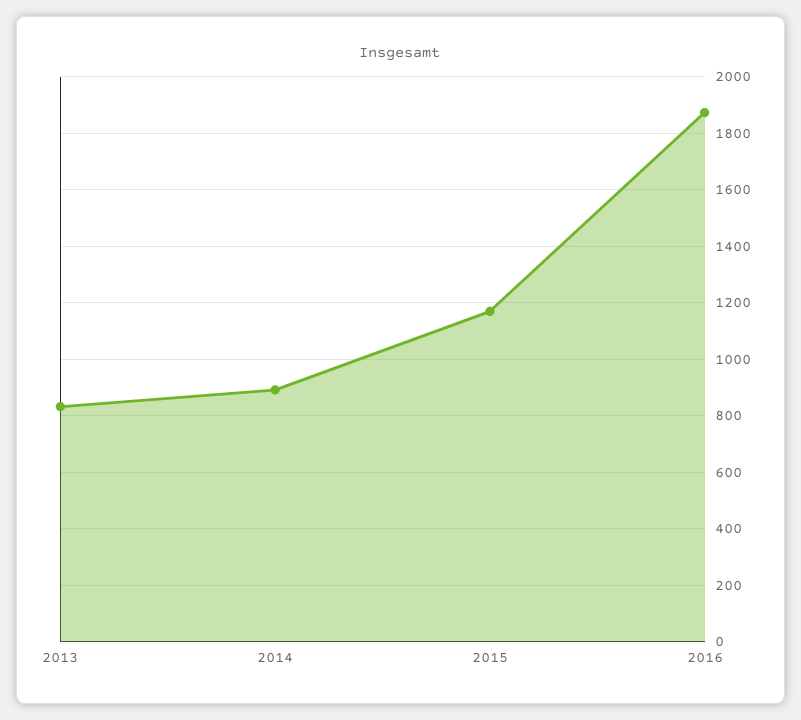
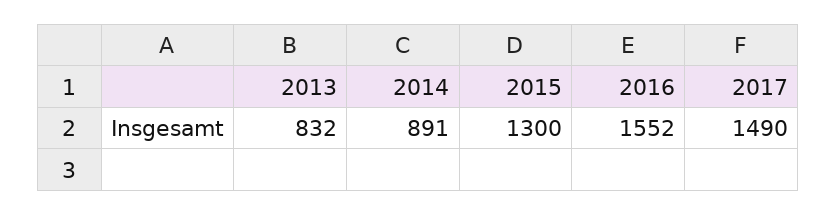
2015: 1175 -> 1300
2016: 1875 -> 1552
2017: none -> 1490

